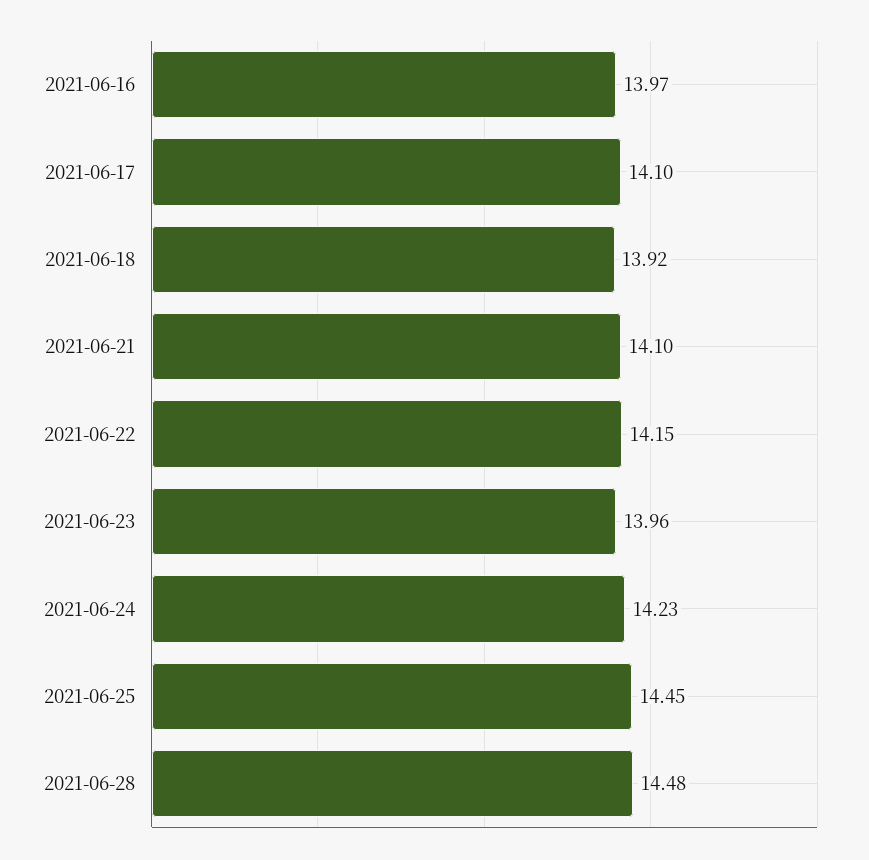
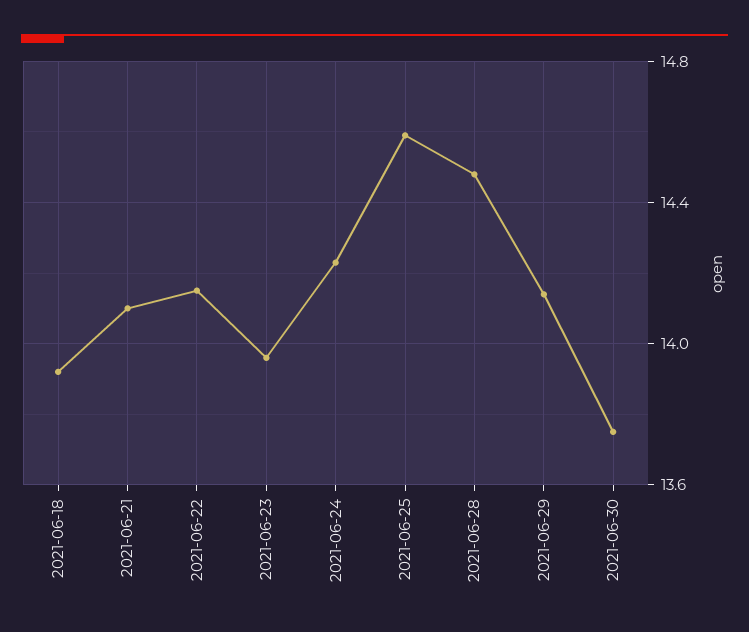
2021-06-16: 13.97 -> none
2021-06-17: 14.1 -> none
2021-06-25: 14.45 -> 14.6
2021-06-29: none -> 14.15
2021-06-30: none -> 13.75

